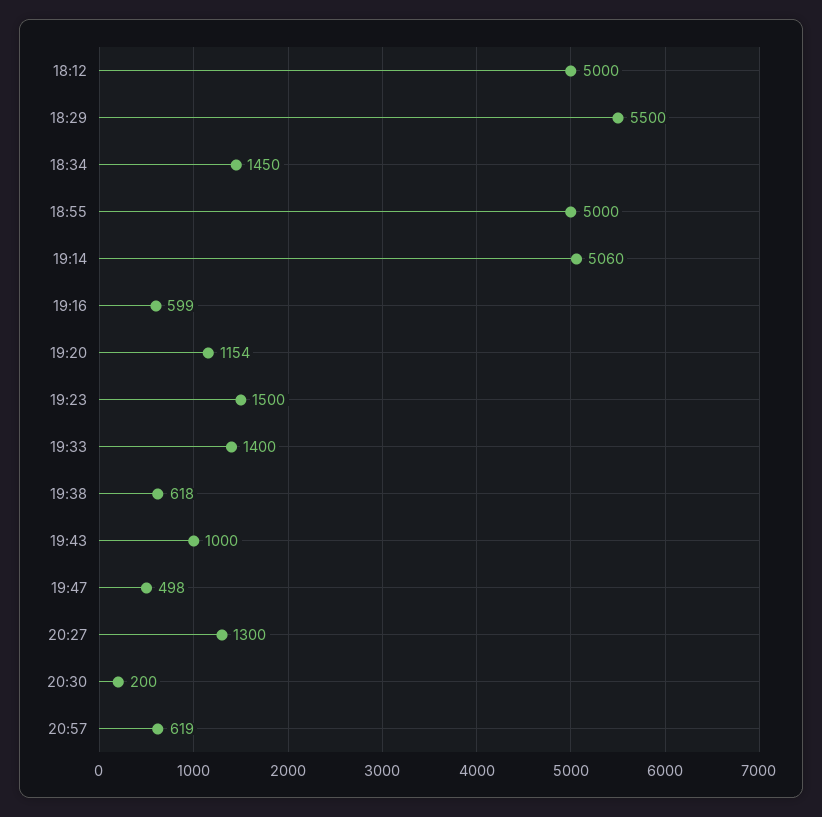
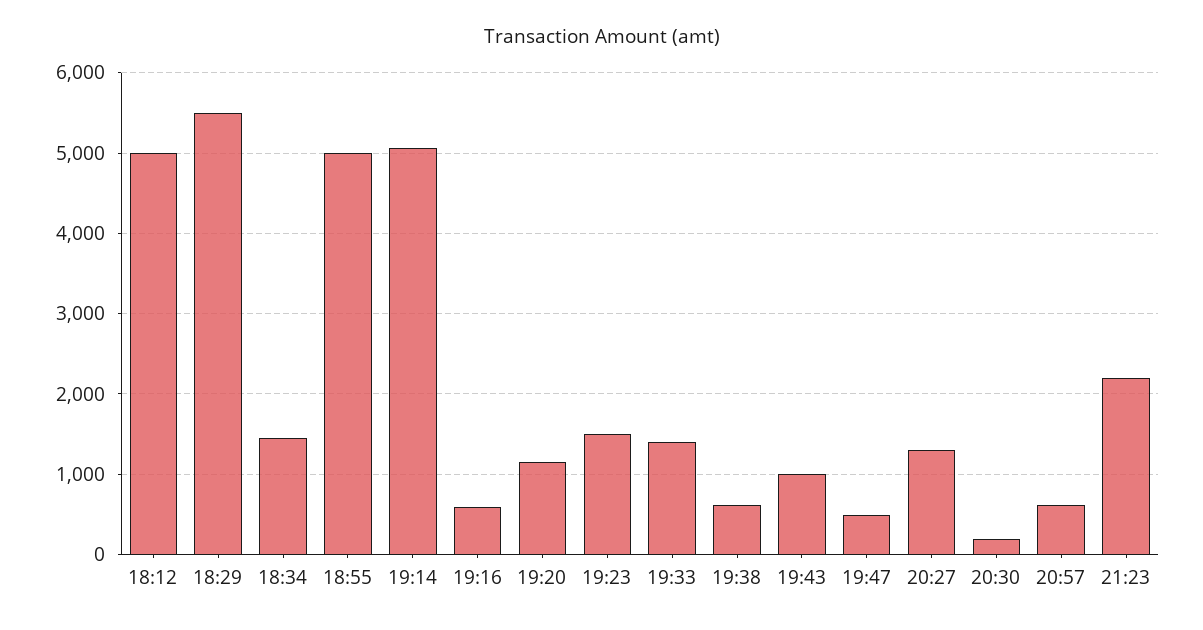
21:23: none -> 2200

